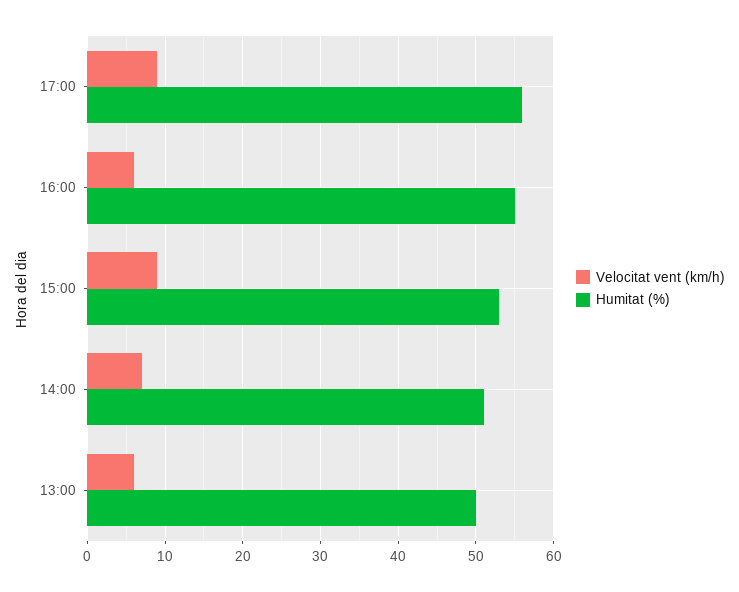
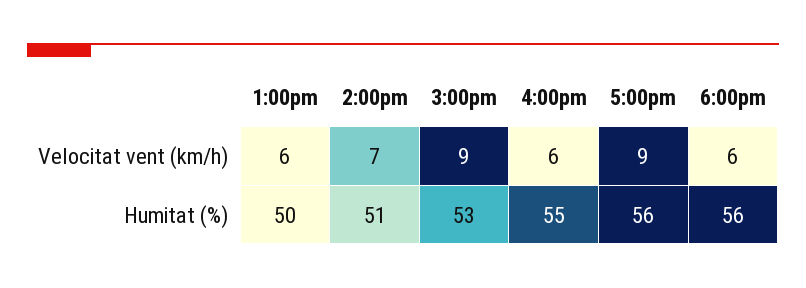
Velocitat vent (km/h), 6:00pm: none -> 6
Humitat (%), 6:00pm: none -> 56

